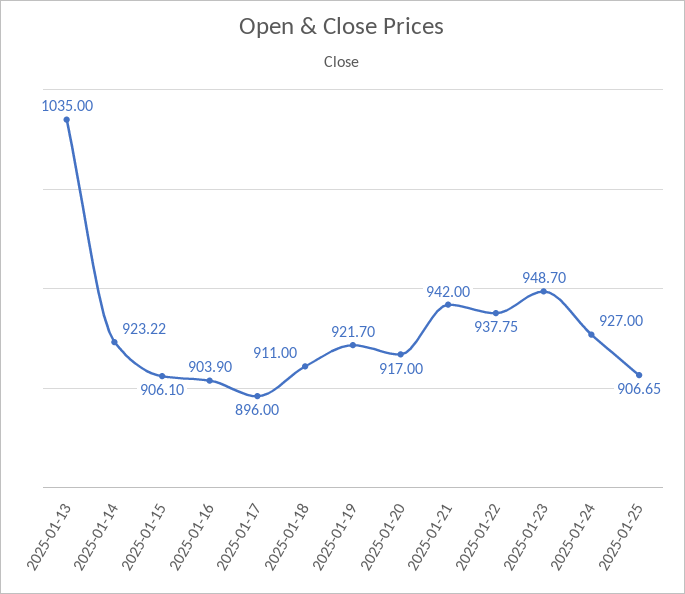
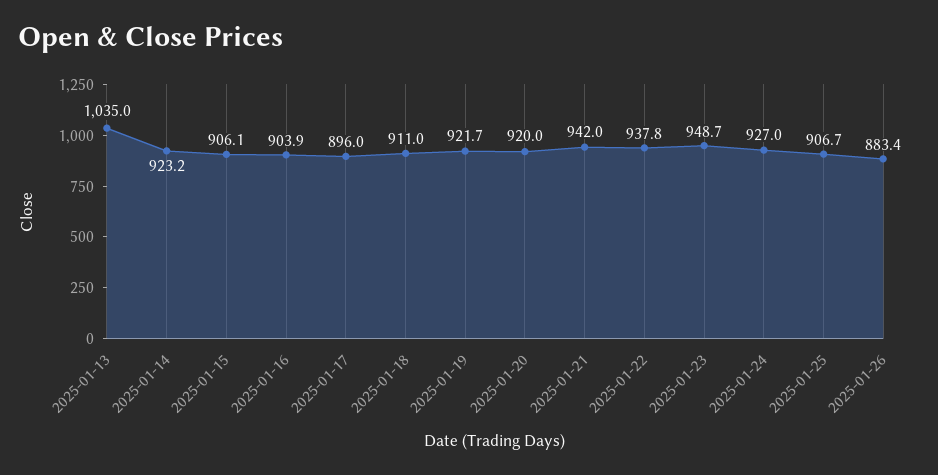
2025-01-20: 917 -> 920
2025-01-26: none -> 883.4

